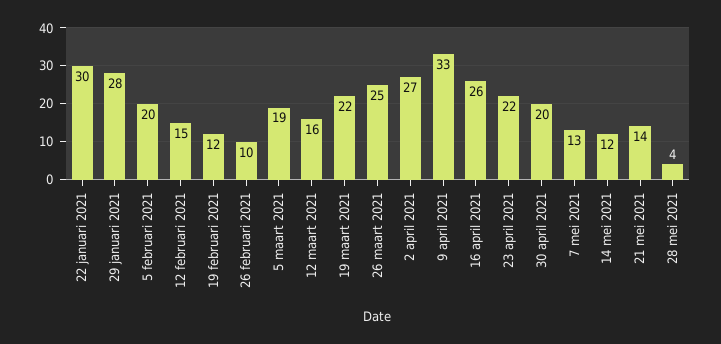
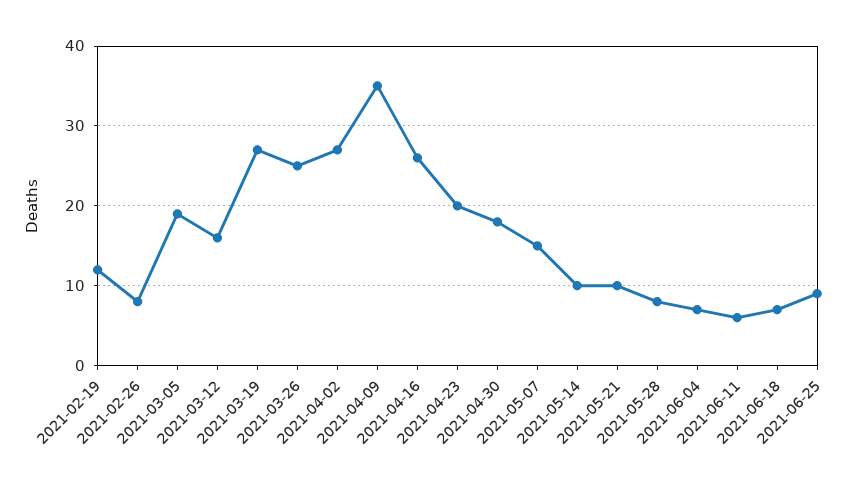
22 januari 2021: 30 -> none
29 januari 2021: 28 -> none
5 februari 2021: 20 -> none
12 februari 2021: 15 -> none
26 februari 2021: 10 -> 8
19 maart 2021: 22 -> 27
9 april 2021: 33 -> 35
23 april 2021: 22 -> 20
30 april 2021: 20 -> 18
7 mei 2021: 13 -> 15
14 mei 2021: 12 -> 10
21 mei 2021: 14 -> 10
28 mei 2021: 4 -> 8
2021-06-04: none -> 7
2021-06-11: none -> 6
2021-06-18: none -> 7
2021-06-25: none -> 9

